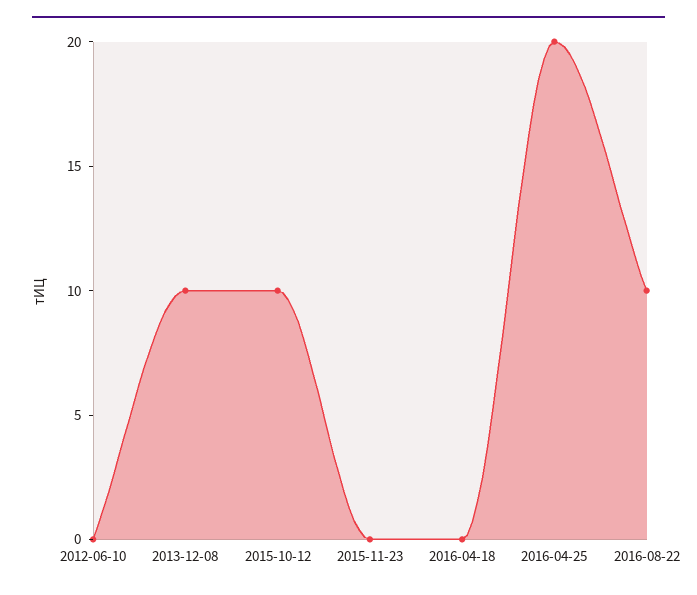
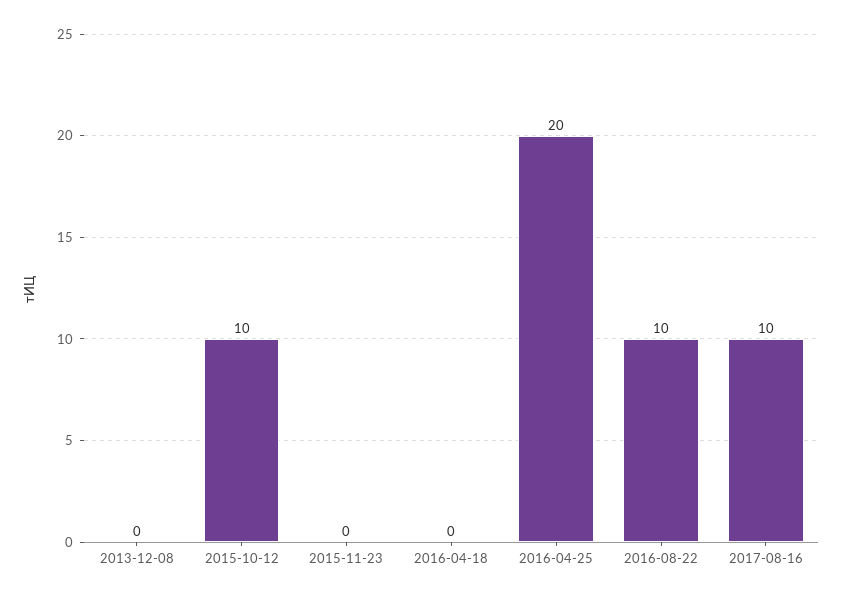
2012-06-10: 0 -> none
2013-12-08: 10 -> 0
2017-08-16: none -> 10

